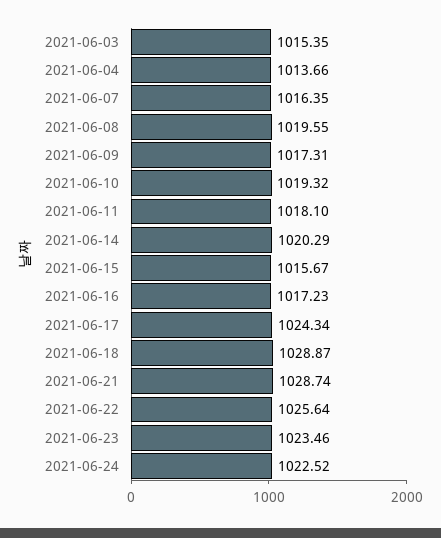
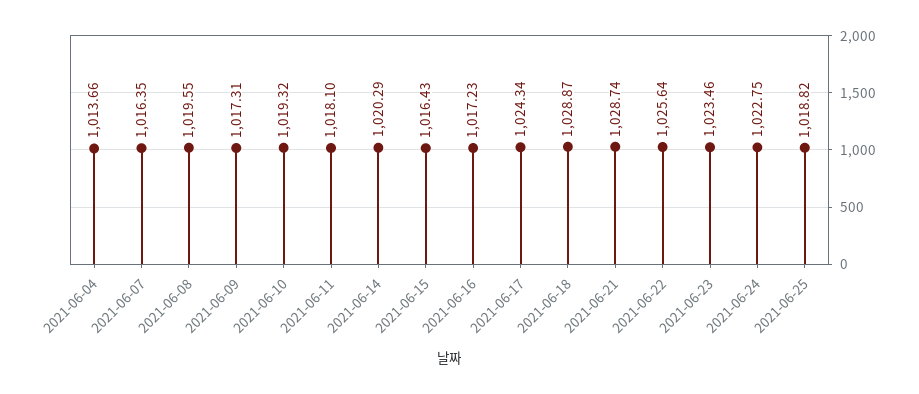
2021-06-03: 1015.35 -> none
2021-06-15: 1015.67 -> 1016.43
2021-06-24: 1022.52 -> 1022.75
2021-06-25: none -> 1018.82

